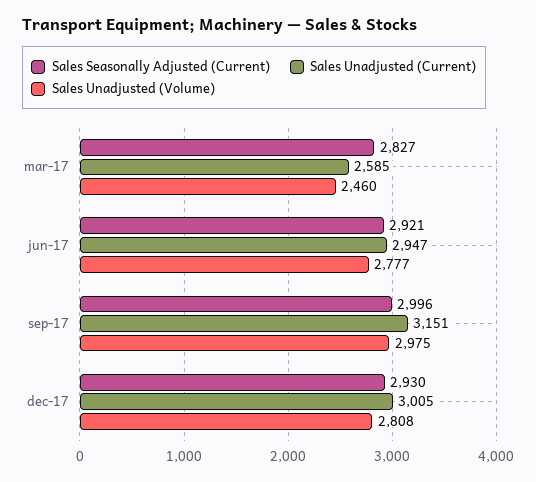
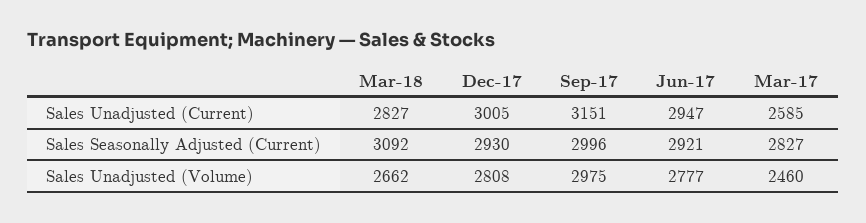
Sales Unadjusted (Current), Mar-18: none -> 2827
Sales Seasonally Adjusted (Current), Mar-18: none -> 3092
Sales Unadjusted (Volume), Mar-18: none -> 2662

